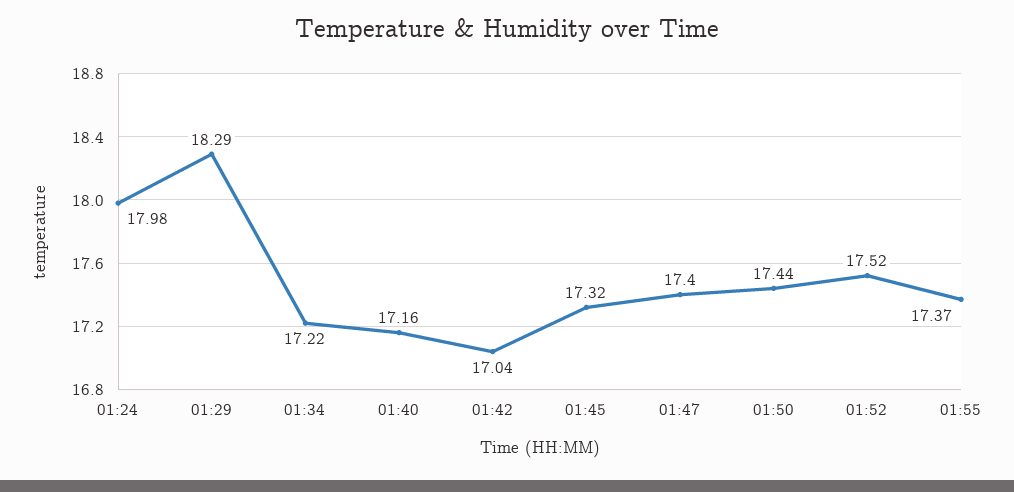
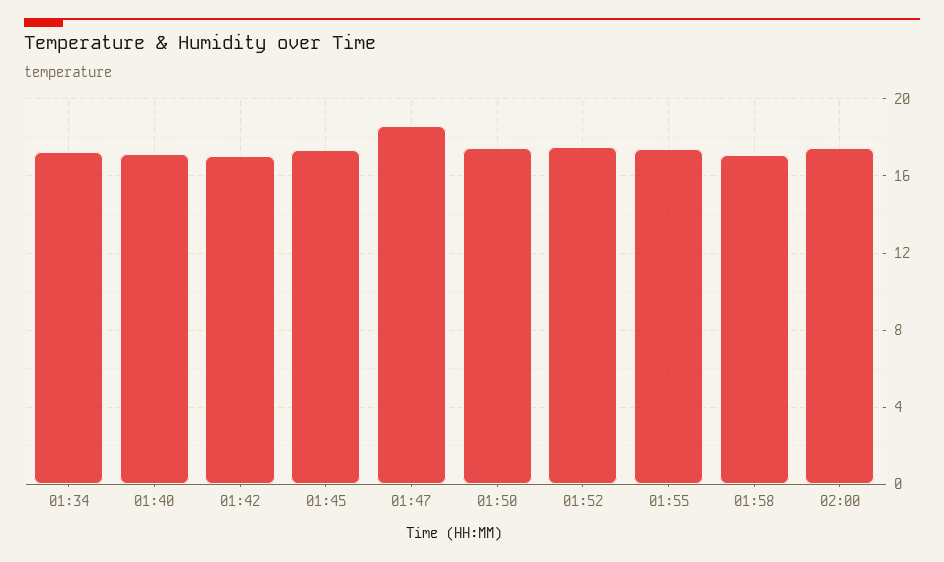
01:24: 17.98 -> none
01:29: 18.29 -> none
01:47: 17.4 -> 18.5
01:58: none -> 17
02:00: none -> 17.5

